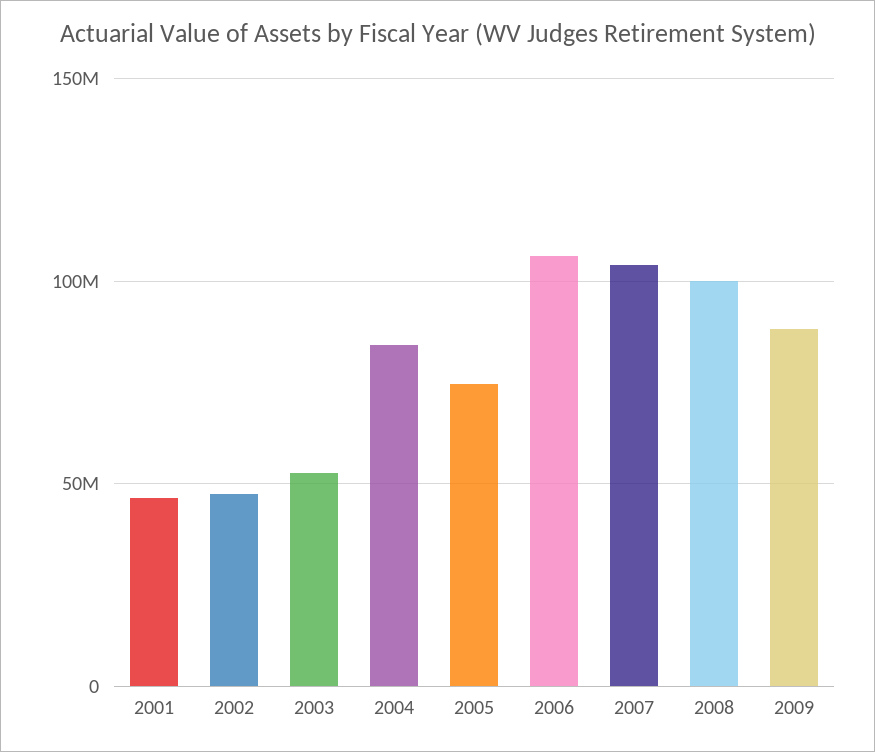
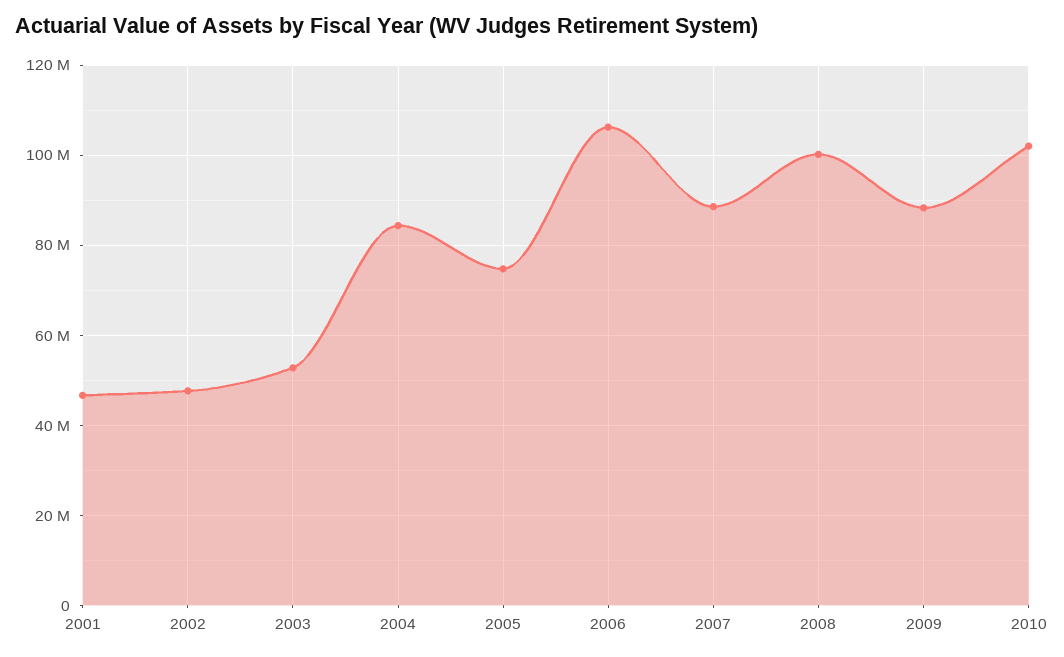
2007: 105000000 -> 88000000
2010: none -> 102000000

